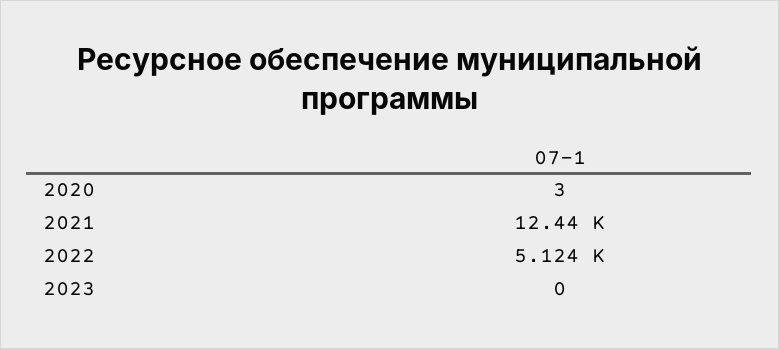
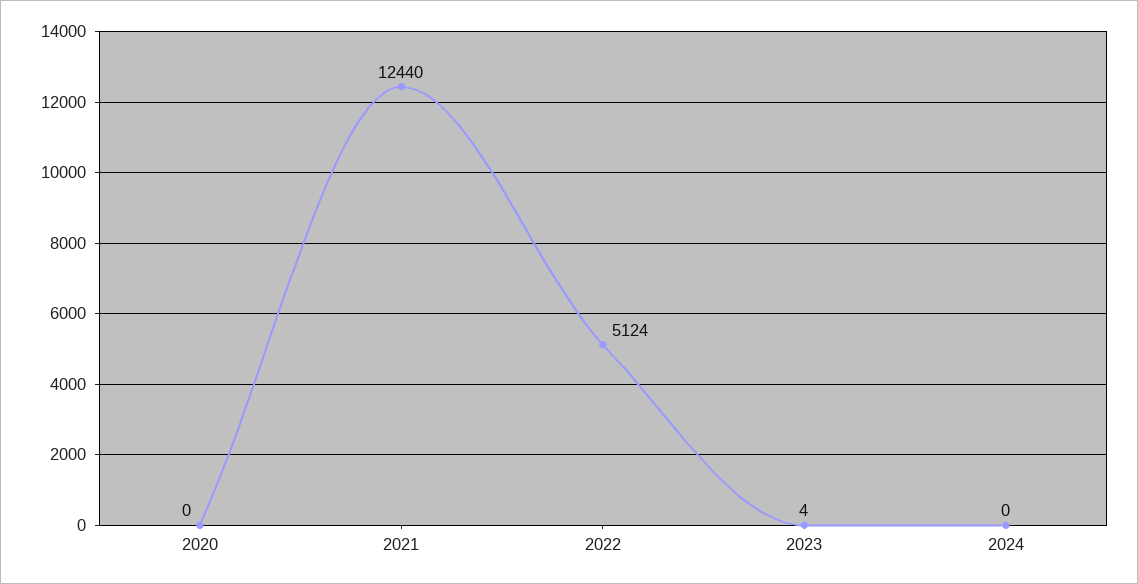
2020: 3 -> 0
2023: 0 -> 4
2024: none -> 0

